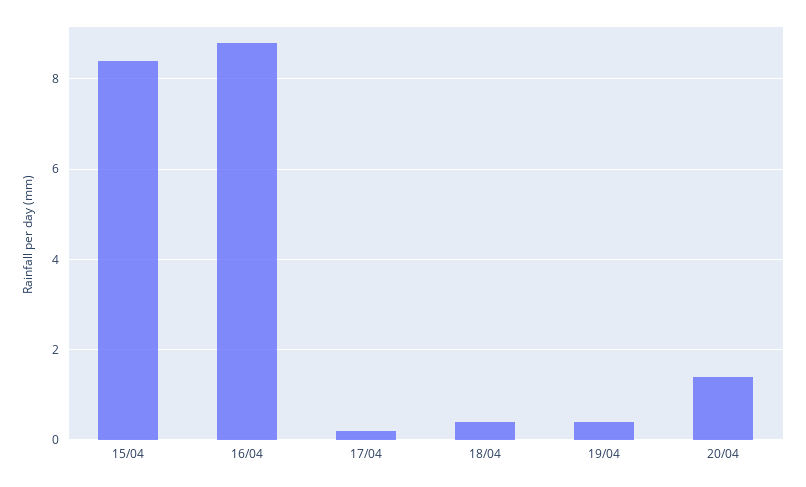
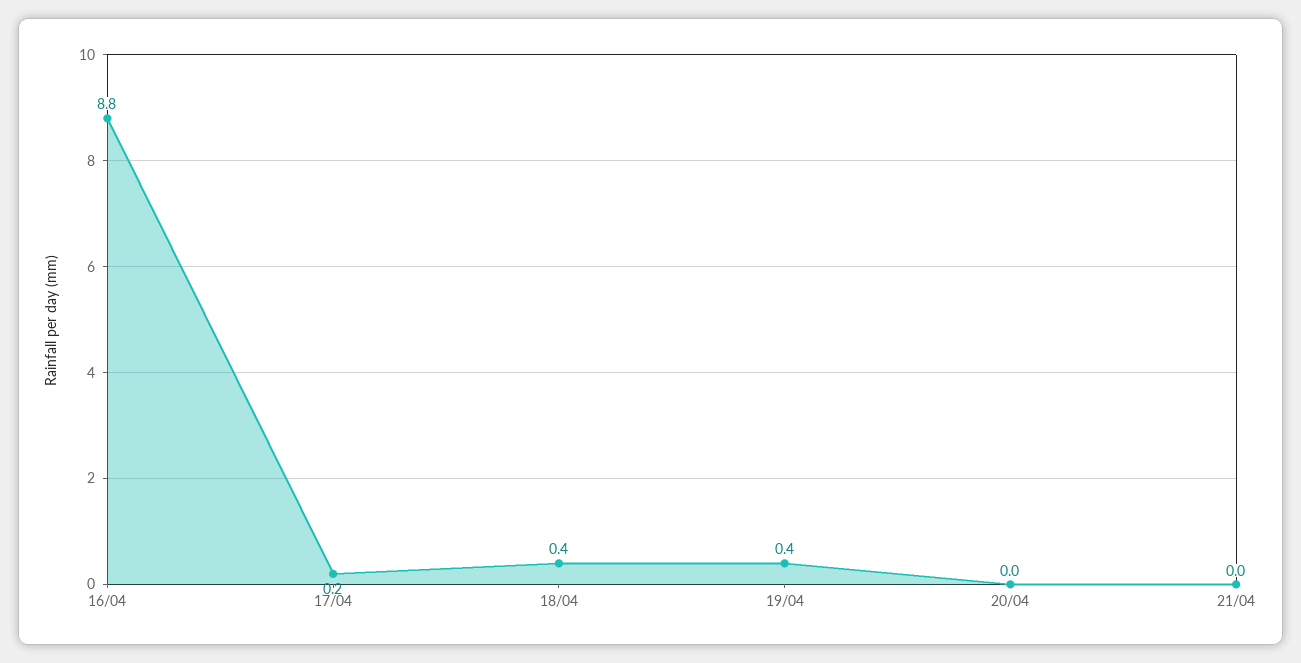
15/04: 8.5 -> none
20/04: 1.5 -> 0
21/04: none -> 0

